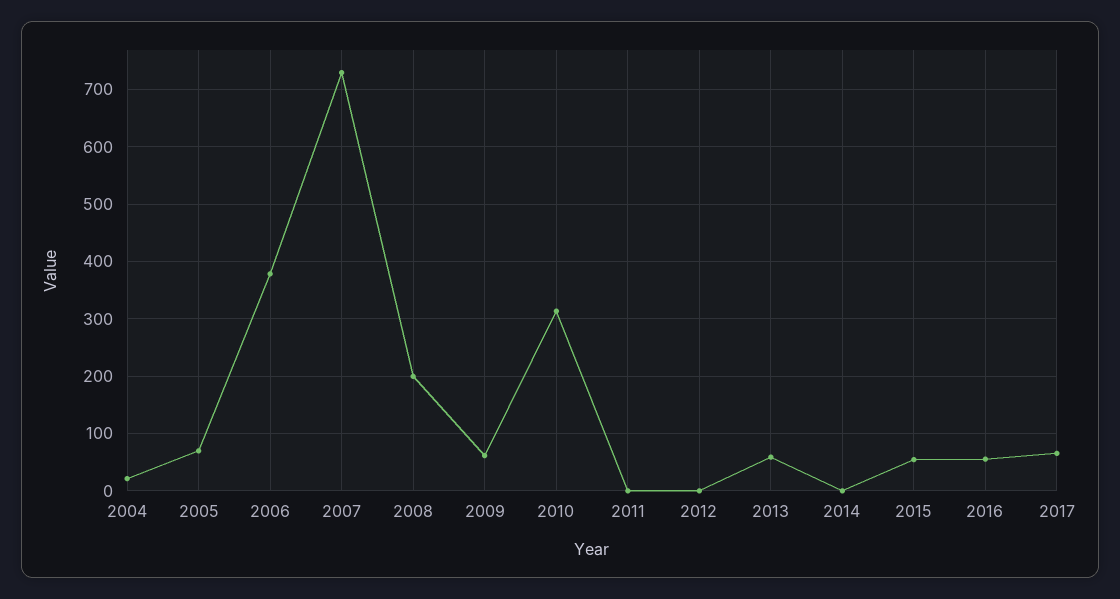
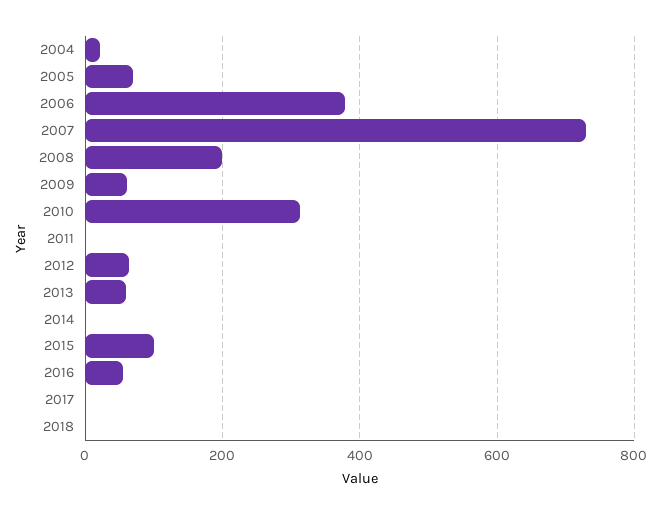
2012: 0 -> 60
2015: 60 -> 100
2017: 60 -> 0
2018: none -> 0

